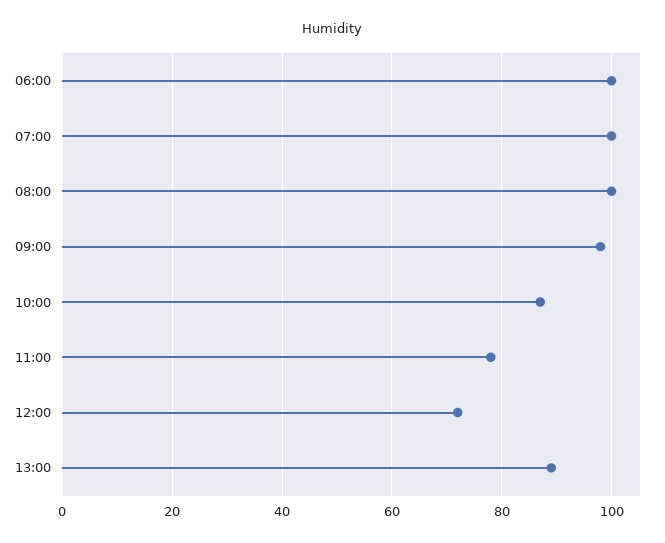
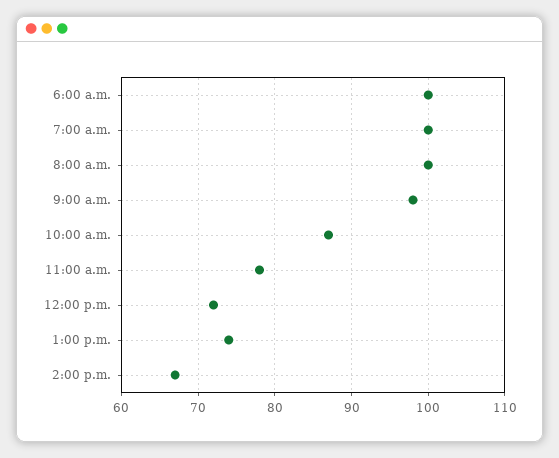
13:00: 90 -> 74
2:00 p.m.: none -> 67

